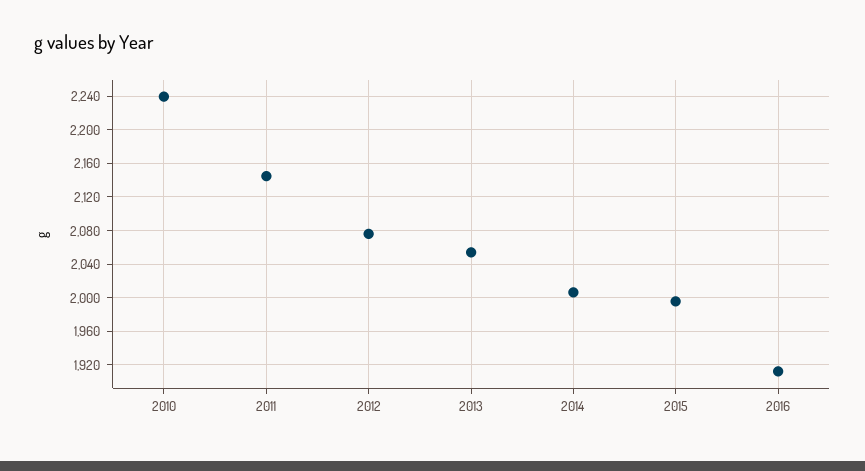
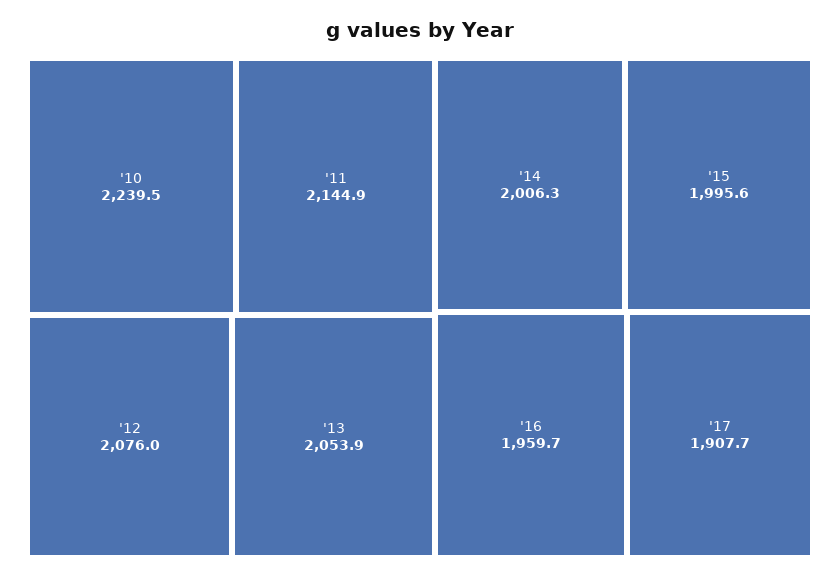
2016: 1910 -> 1959.7
'17: none -> 1907.7

